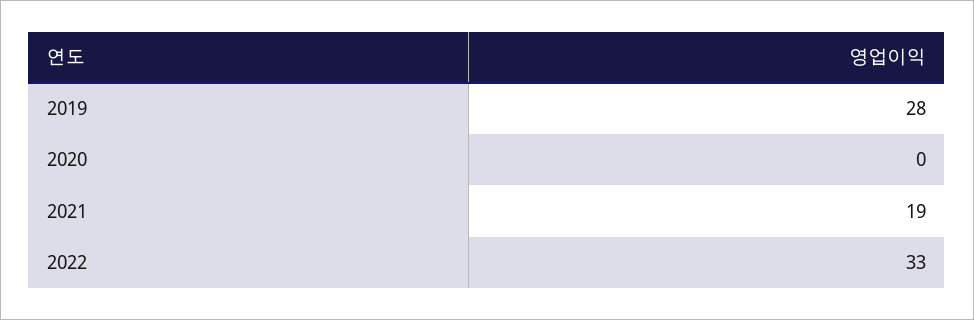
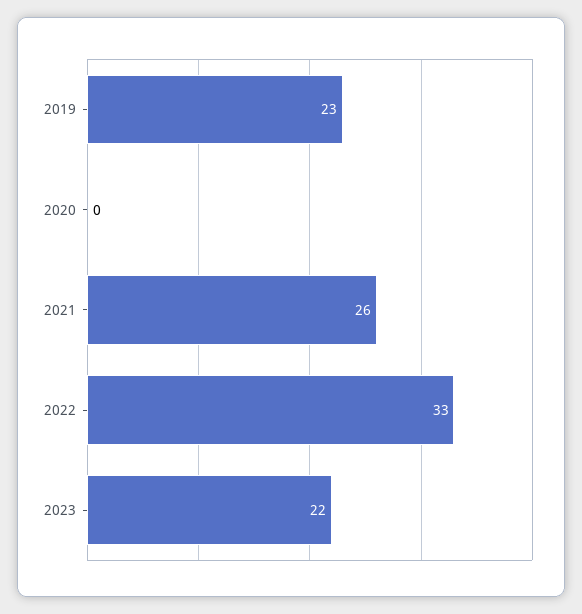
2019: 28 -> 23
2021: 19 -> 26
2023: none -> 22

